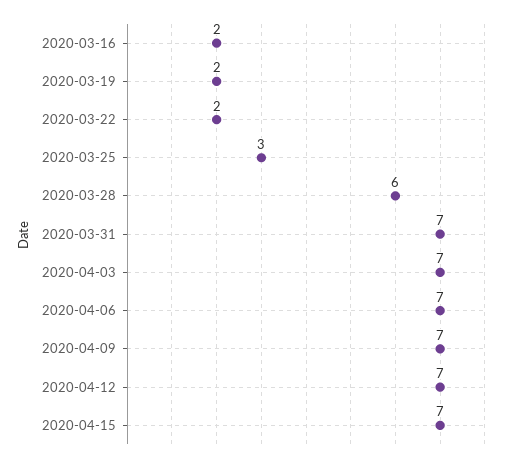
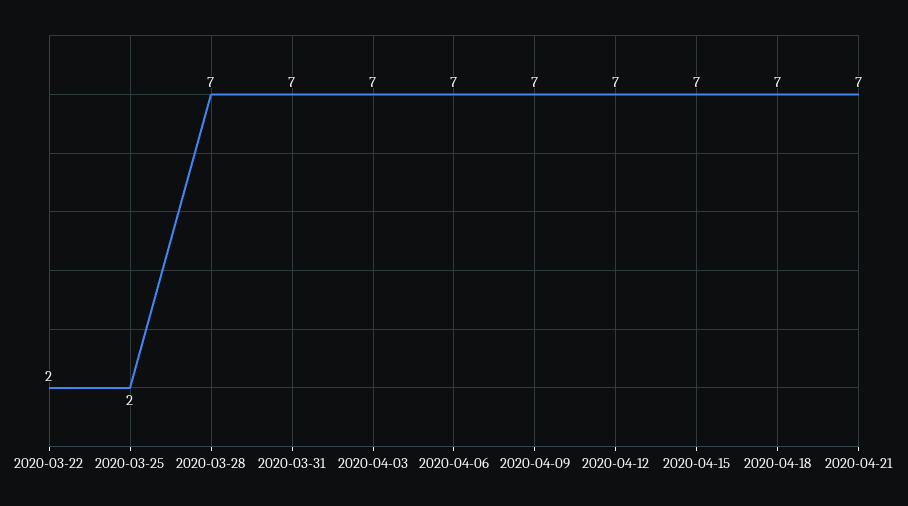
2020-03-16: 2 -> none
2020-03-19: 2 -> none
2020-03-25: 3 -> 2
2020-03-28: 6 -> 7
2020-04-18: none -> 7
2020-04-21: none -> 7

